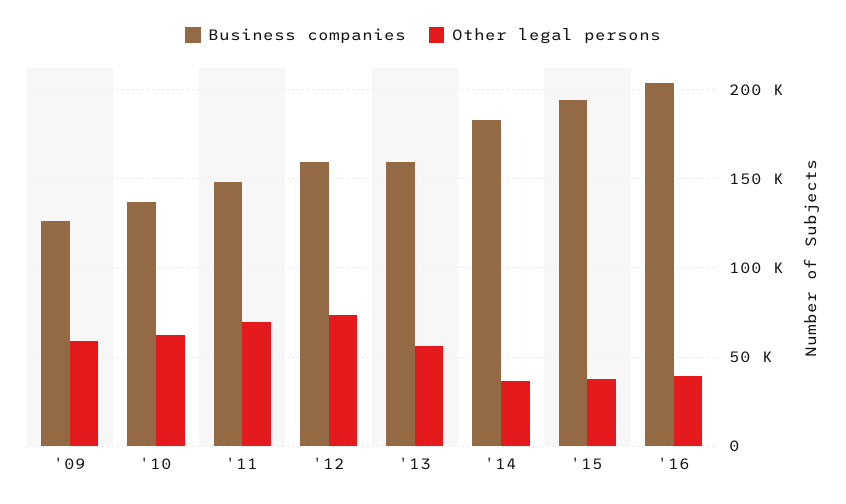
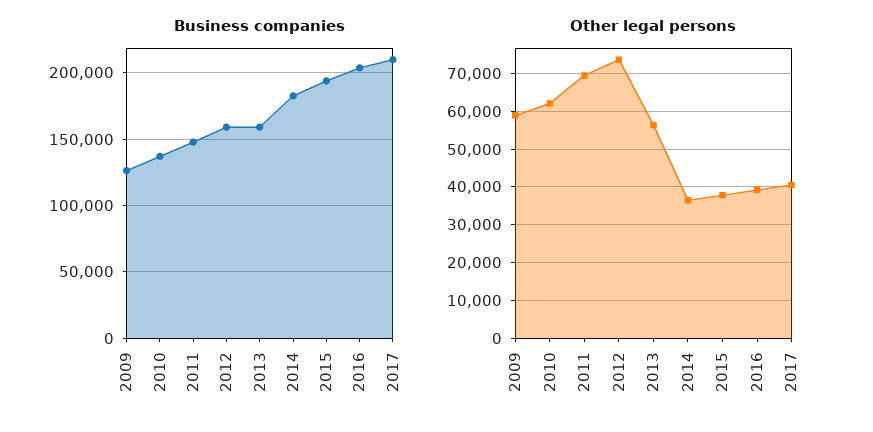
Business companies, 2017: none -> 210000
Other legal persons, 2017: none -> 40000

